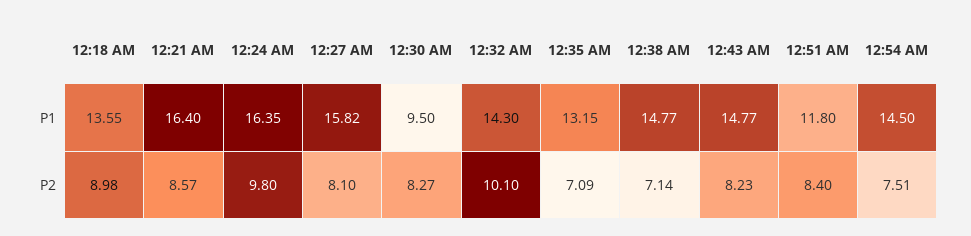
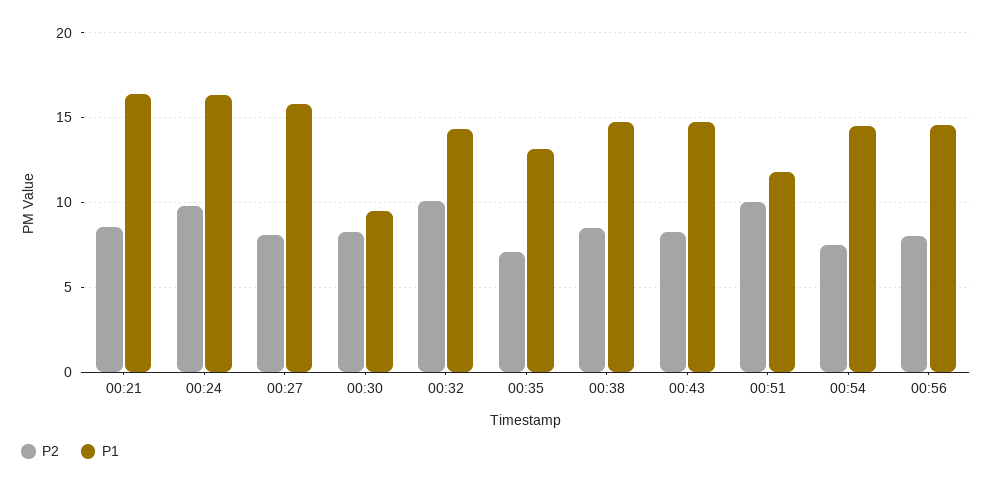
P1, 12:18 AM: 13.55 -> none
P2, 12:18 AM: 8.98 -> none
P2, 12:38 AM: 7.14 -> 8.5
P2, 12:51 AM: 8.4 -> 10
P2, 00:56: none -> 8
P1, 00:56: none -> 14.5

